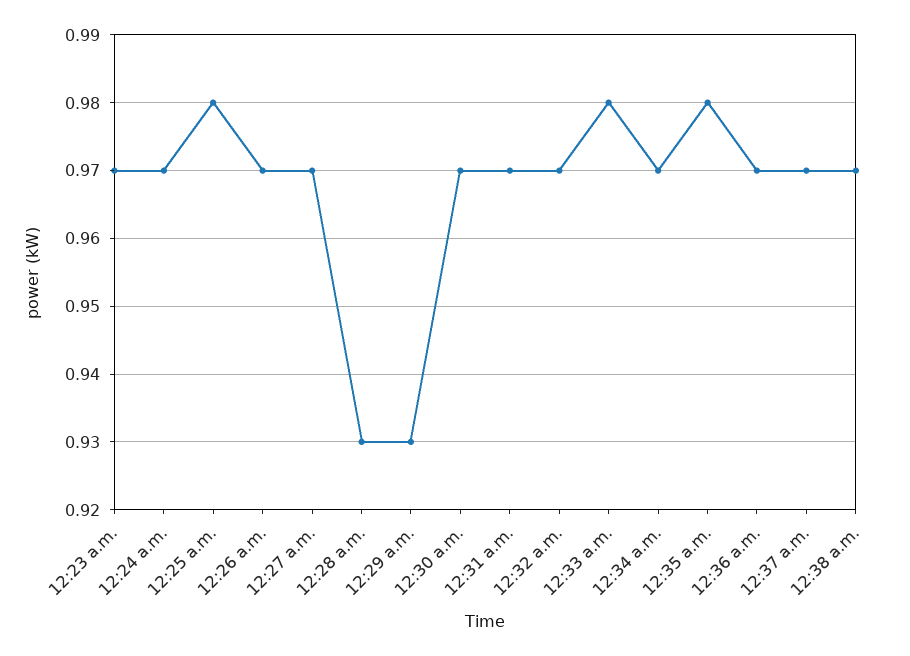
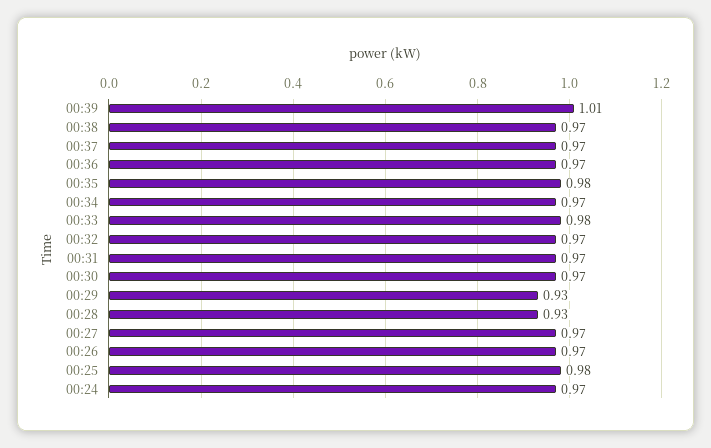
12:23 a.m.: 0.97 -> none
00:39: none -> 1.01

